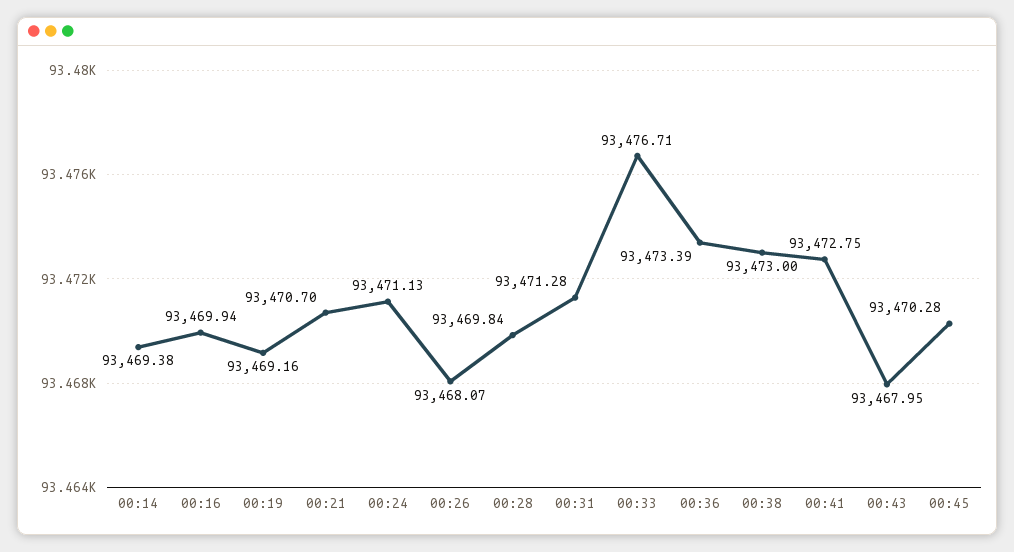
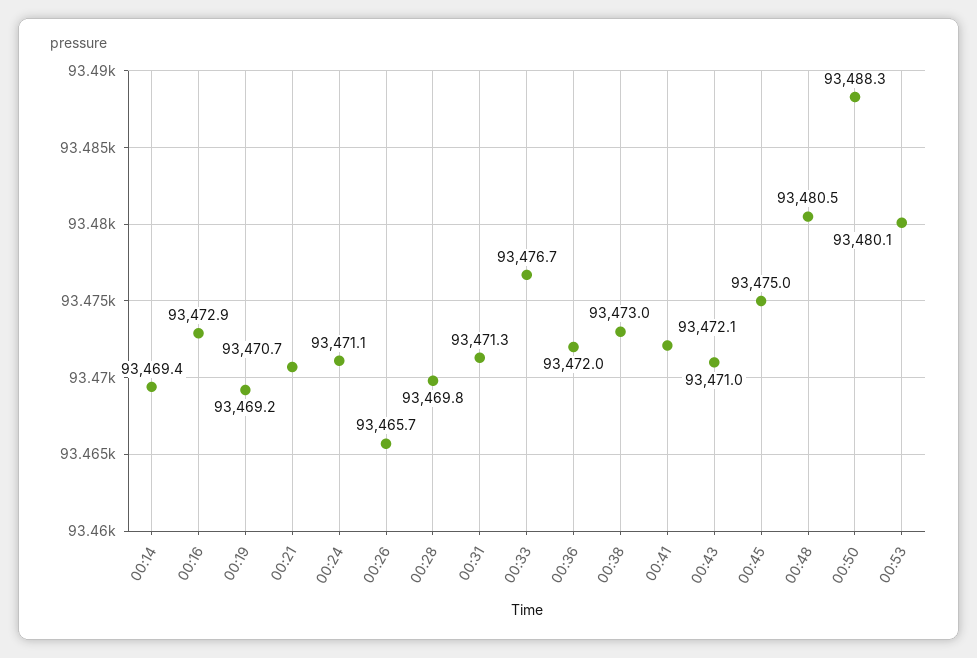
00:16: 93469.94 -> 93472.9
00:26: 93468.07 -> 93465.7
00:36: 93473.39 -> 93472
00:41: 93472.75 -> 93472.1
00:43: 93467.95 -> 93471
00:45: 93470.28 -> 93475
00:48: none -> 93480.5
00:50: none -> 93488.3
00:53: none -> 93480.1

